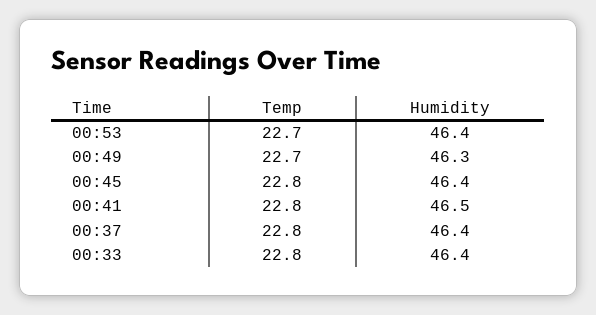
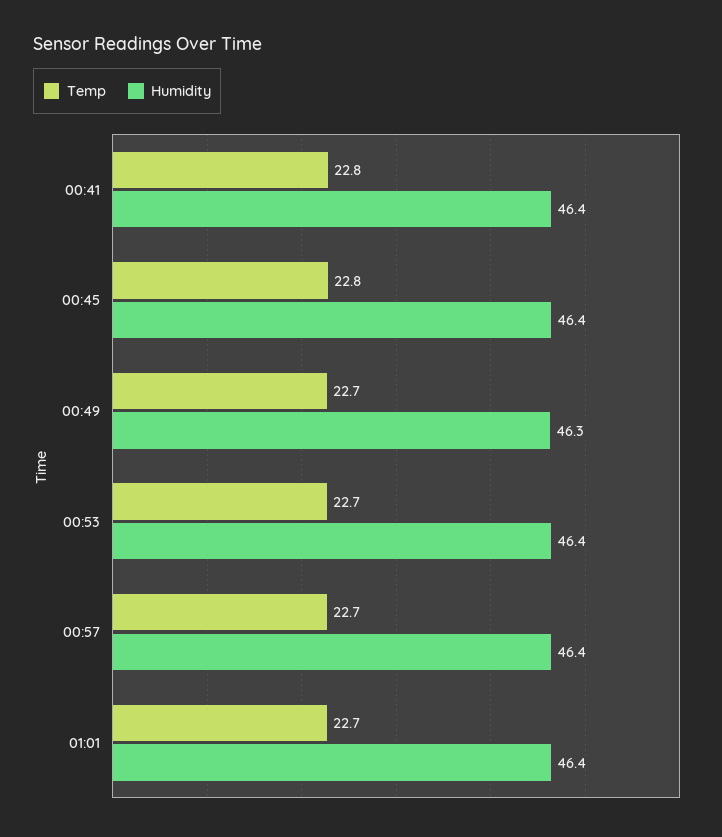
Humidity, 00:41: 46.5 -> 46.4
Temp, 00:37: 22.8 -> none
Humidity, 00:37: 46.4 -> none
Temp, 00:33: 22.8 -> none
Humidity, 00:33: 46.4 -> none
Temp, 00:57: none -> 22.7
Humidity, 00:57: none -> 46.4
Temp, 01:01: none -> 22.7
Humidity, 01:01: none -> 46.4

